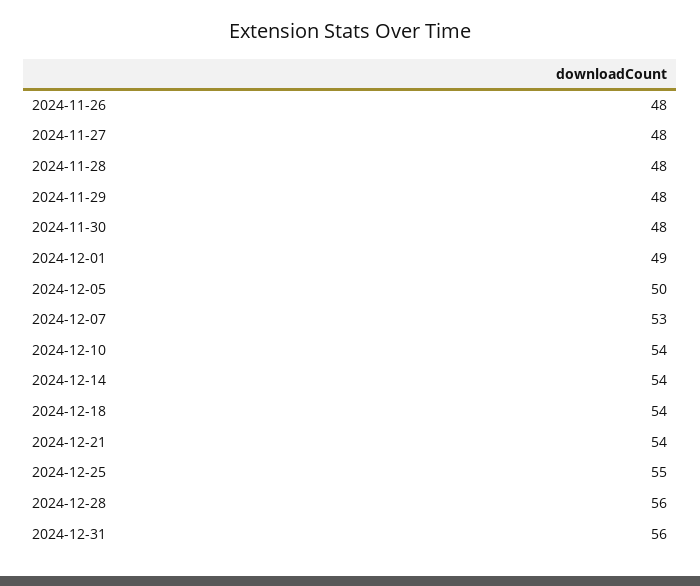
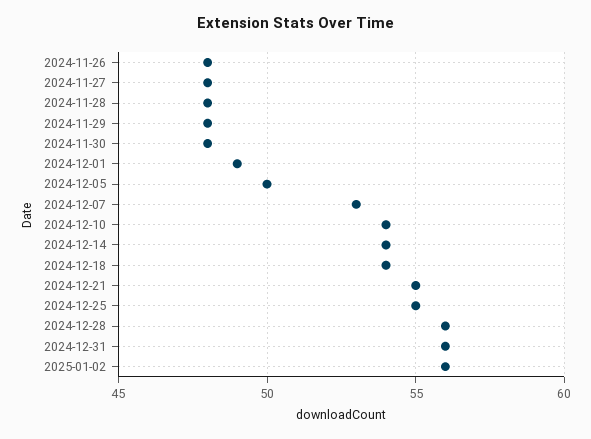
2024-12-21: 54 -> 55
2025-01-02: none -> 56

